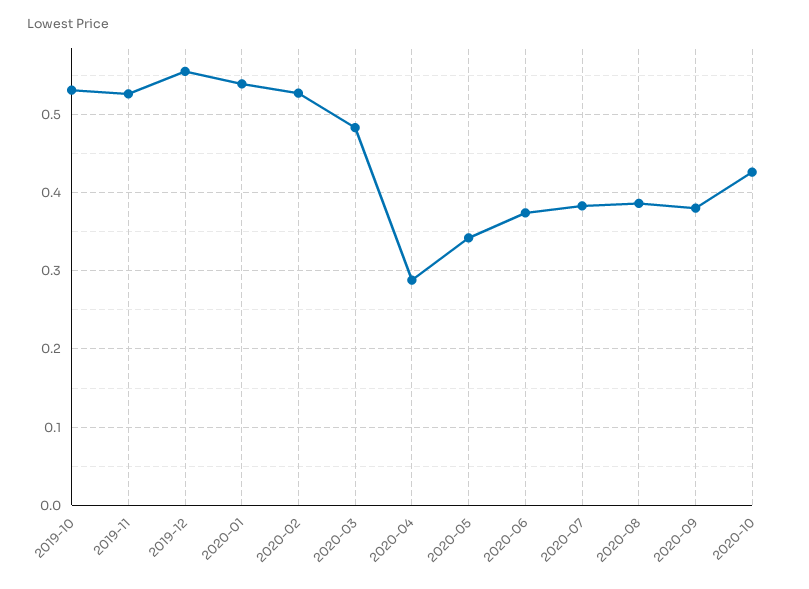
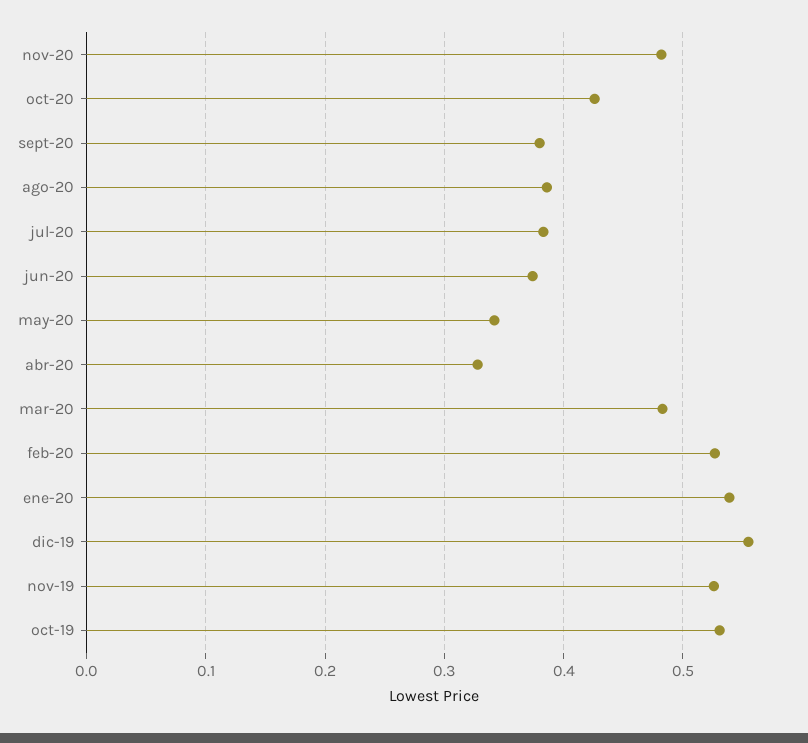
2020-04: 0.29 -> 0.33
nov-20: none -> 0.48

